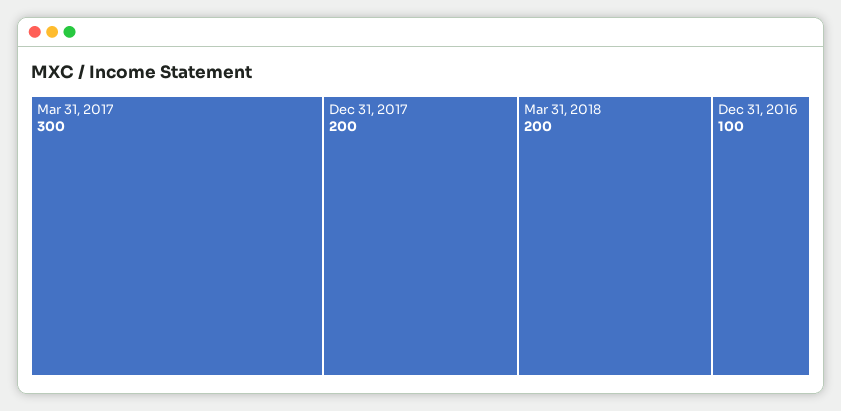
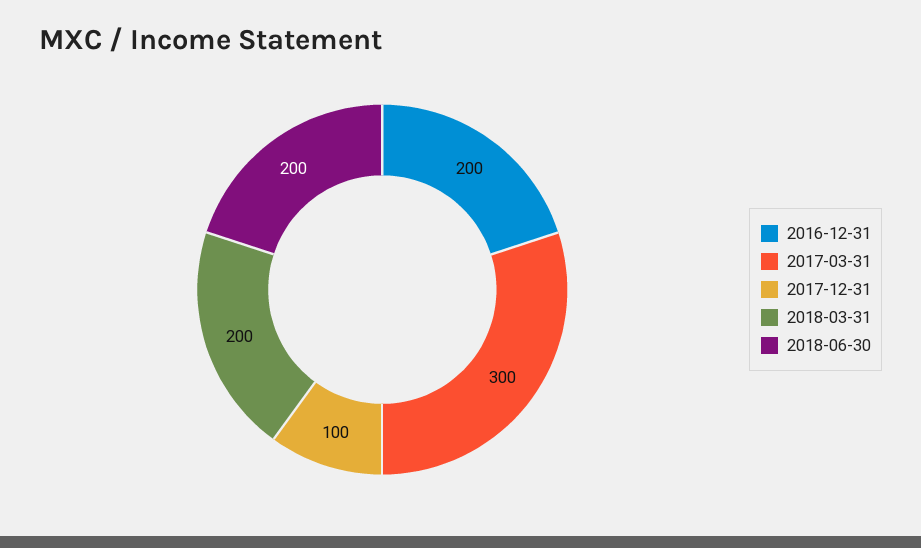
Dec 31, 2017: 200 -> 100
Dec 31, 2016: 100 -> 200
2018-06-30: none -> 200

